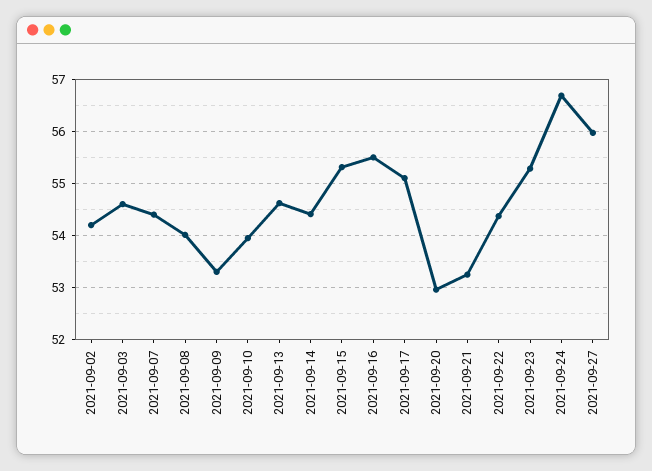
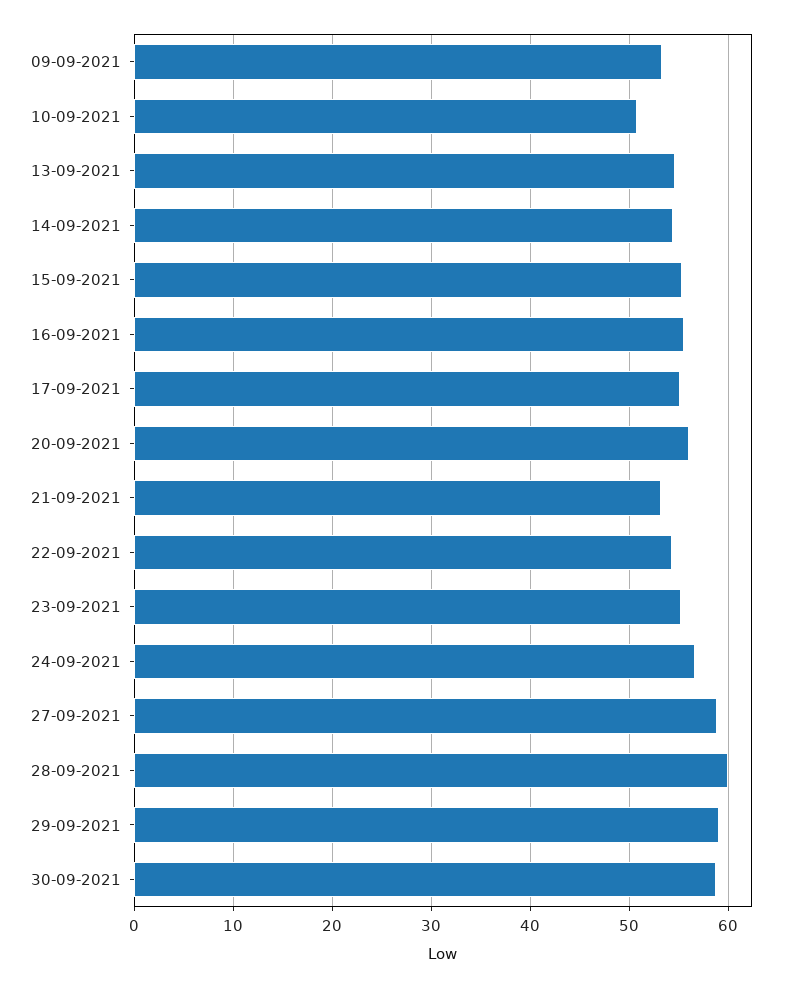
2021-09-02: 54.2 -> none
2021-09-03: 54.6 -> none
2021-09-07: 54.4 -> none
2021-09-08: 54 -> none
2021-09-10: 54 -> 51
2021-09-20: 53 -> 56
2021-09-27: 56 -> 59
28-09-2021: none -> 60
29-09-2021: none -> 59
30-09-2021: none -> 59

